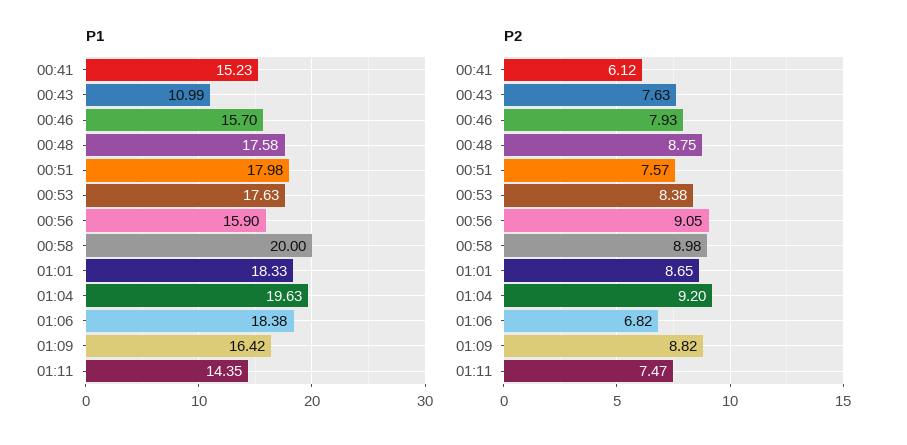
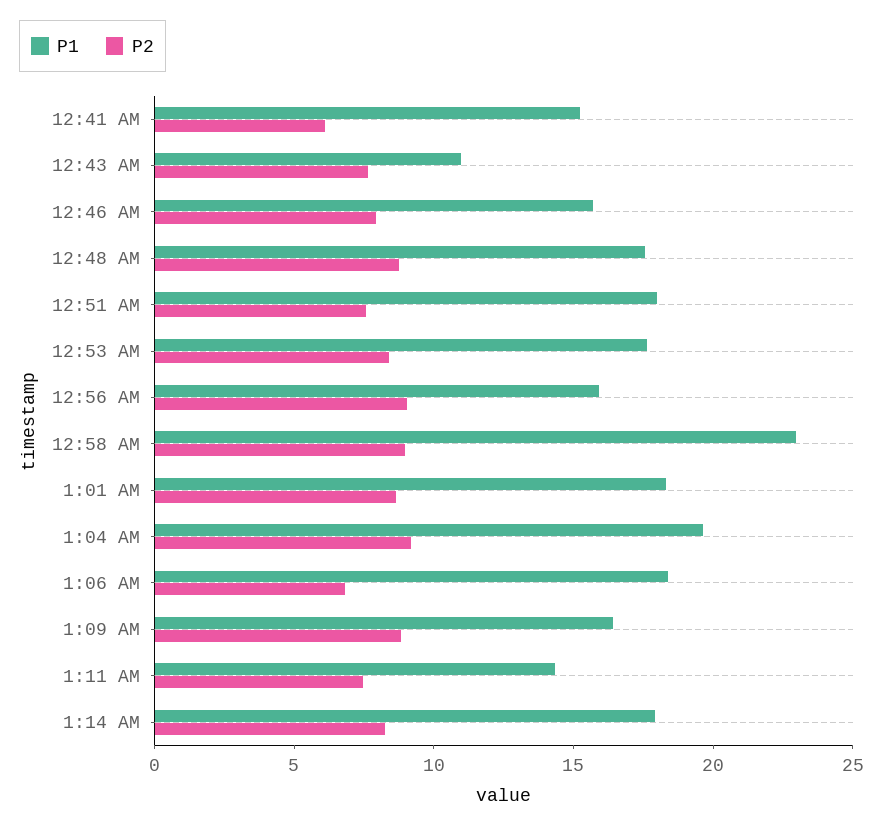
P1, 00:58: 20 -> 23
P1, 1:14 AM: none -> 18
P2, 1:14 AM: none -> 8

